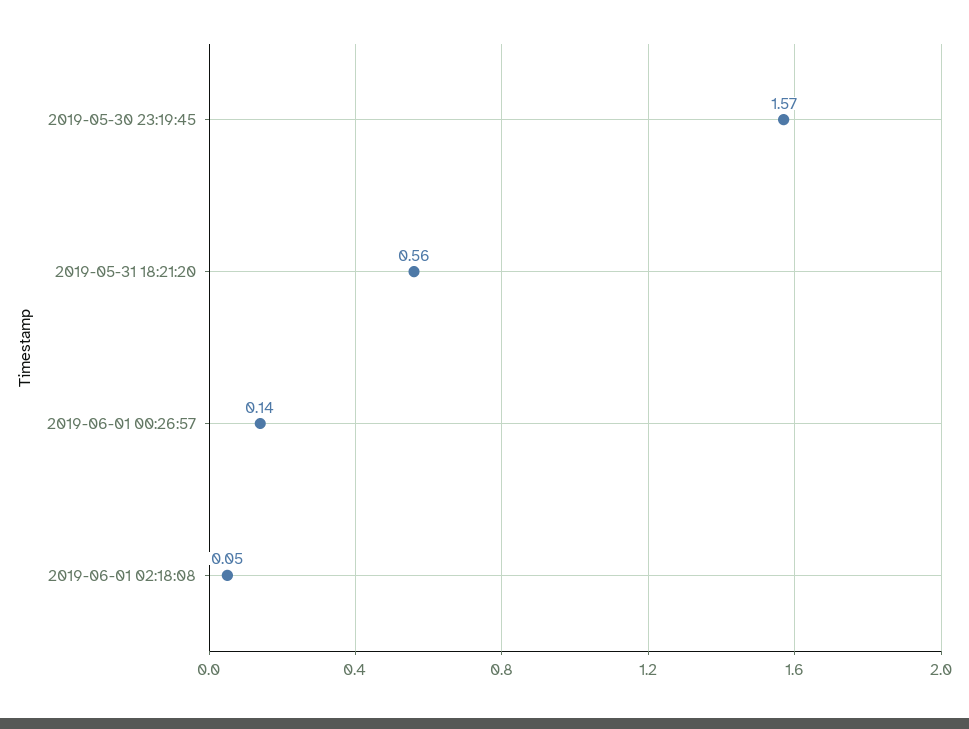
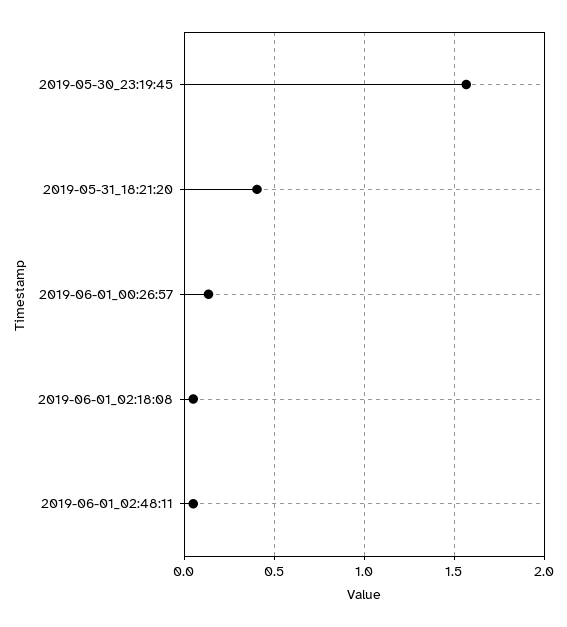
2019-05-31 18:21:20: 0.56 -> 0.4
2019-06-01_02:48:11: none -> 0.05

